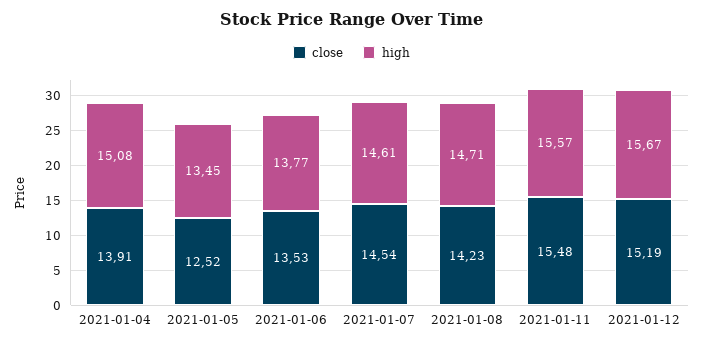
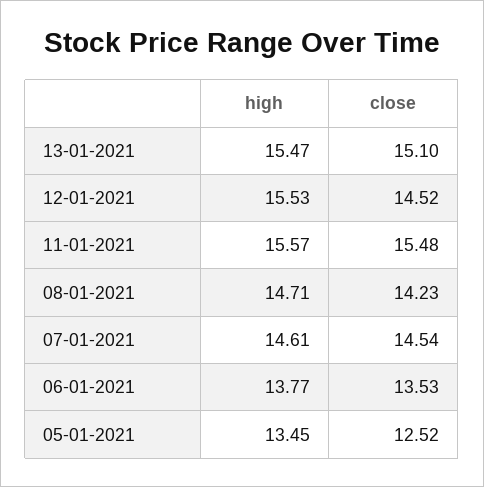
close, 2021-01-04: 13.91 -> none
high, 2021-01-04: 15.08 -> none
close, 2021-01-12: 15.19 -> 14.52
high, 2021-01-12: 15.67 -> 15.53
high, 13-01-2021: none -> 15.47
close, 13-01-2021: none -> 15.1

